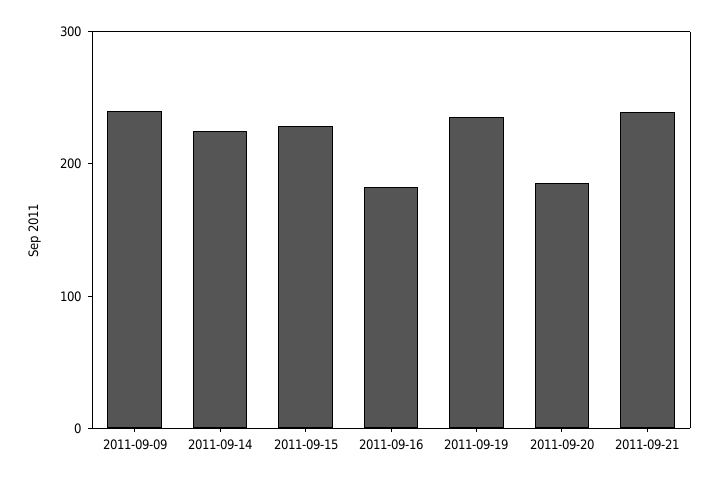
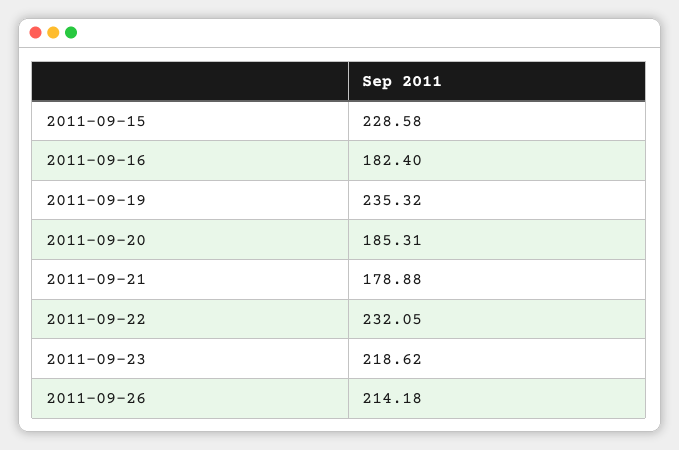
2011-09-09: 240 -> none
2011-09-14: 220 -> none
2011-09-21: 240 -> 178.88
2011-09-22: none -> 232.05
2011-09-23: none -> 218.62
2011-09-26: none -> 214.18

